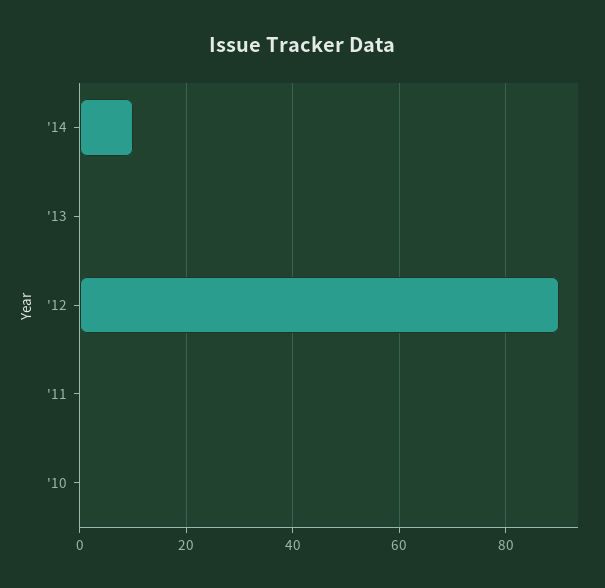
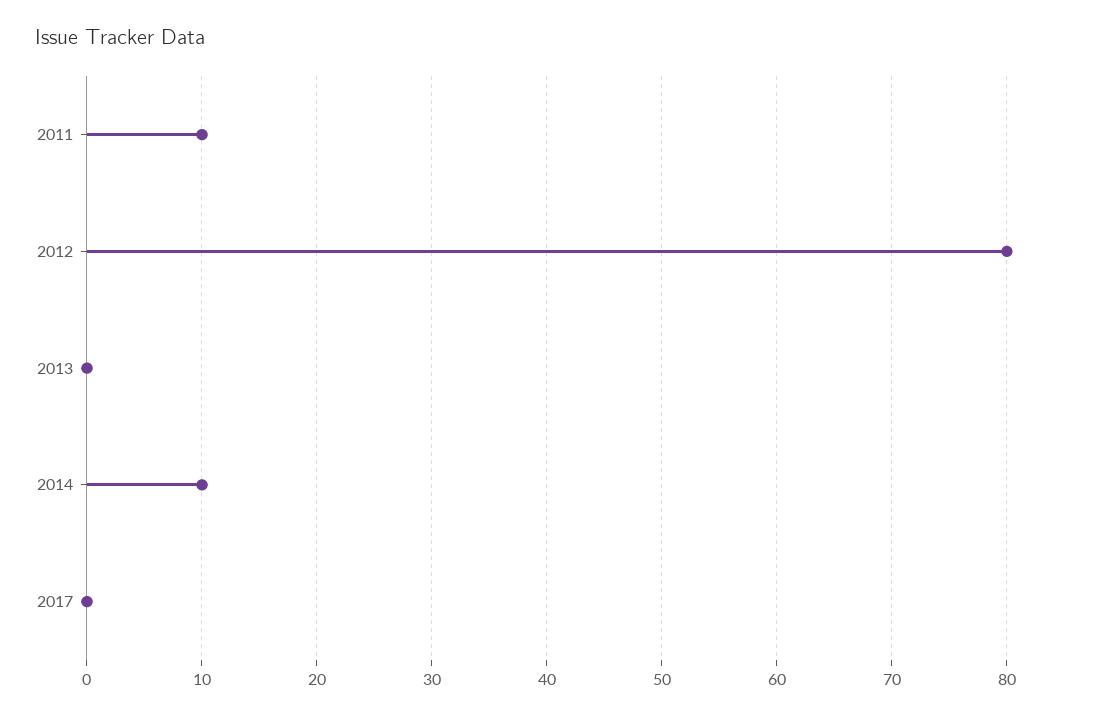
'12: 90 -> 80
'11: 0 -> 10
'10: 0 -> none
2017: none -> 0

